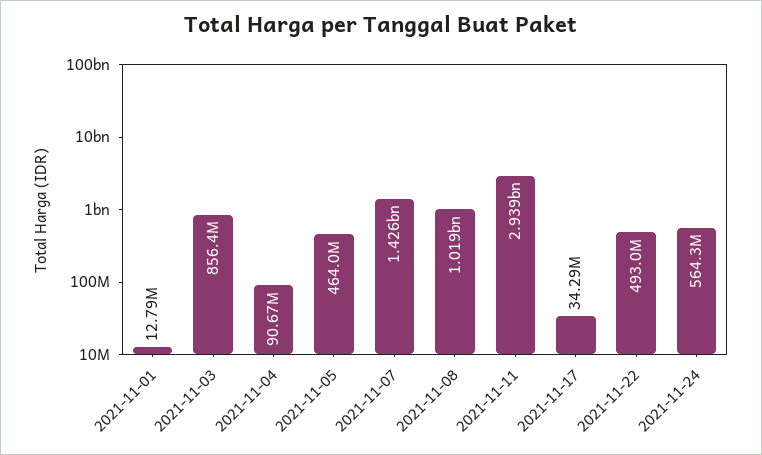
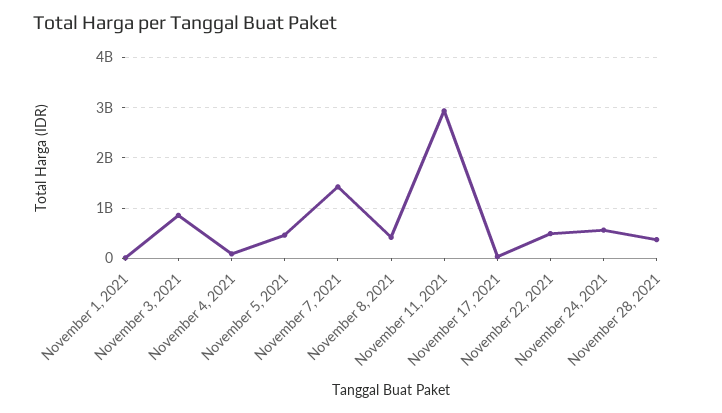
2021-11-08: 1019000000 -> 400000000
November 28, 2021: none -> 400000000

